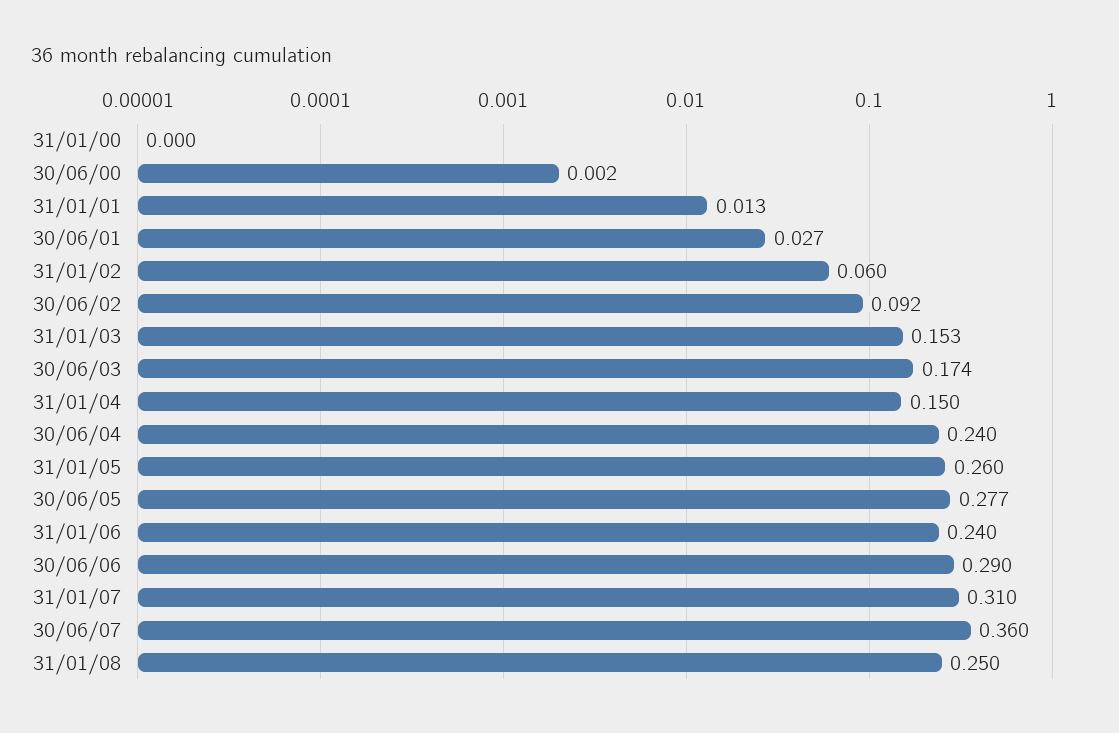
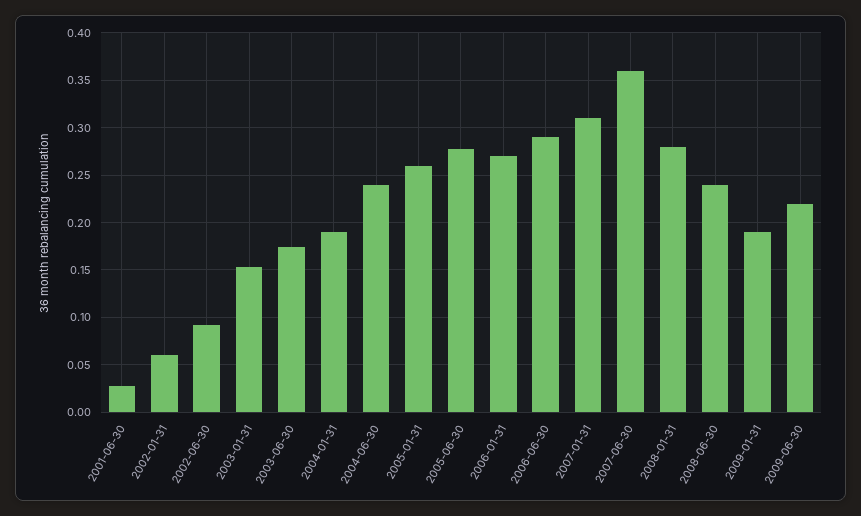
31/01/00: 0 -> none
30/06/00: 0.002 -> none
31/01/01: 0.013 -> none
31/01/04: 0.15 -> 0.19
31/01/06: 0.24 -> 0.27
31/01/08: 0.25 -> 0.28
2008-06-30: none -> 0.24
2009-01-31: none -> 0.19
2009-06-30: none -> 0.22

